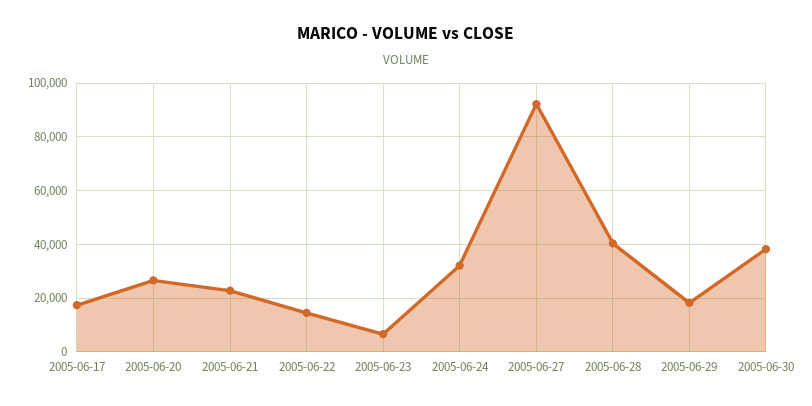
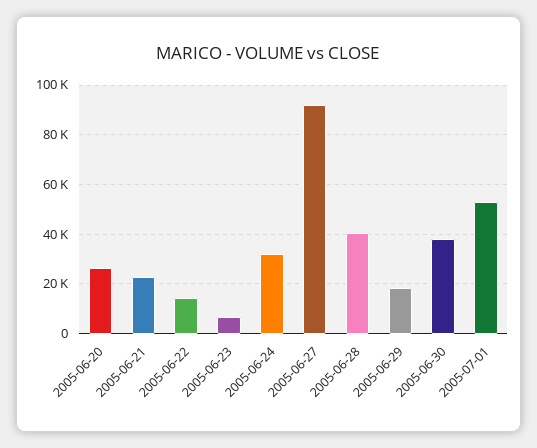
2005-06-17: 17500 -> none
2005-07-01: none -> 52500

